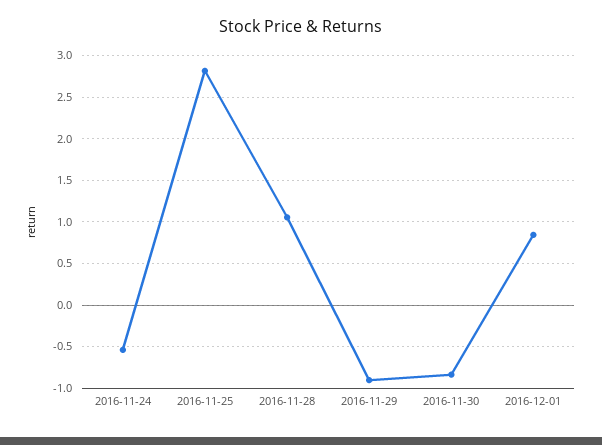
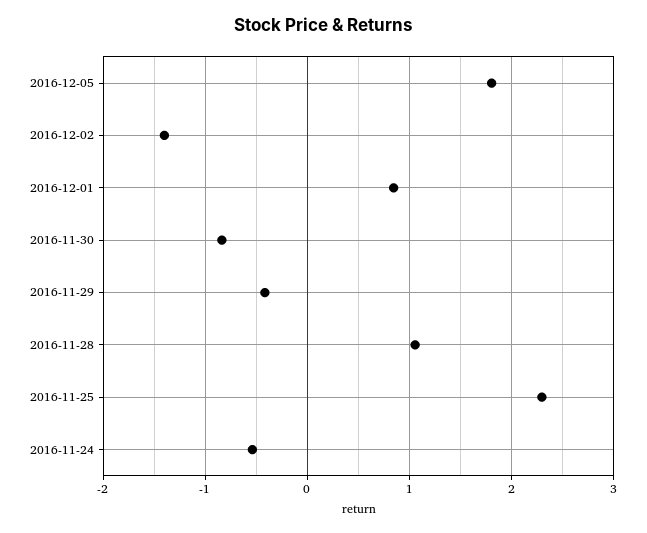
2016-11-25: 2.8 -> 2.3
2016-11-29: -0.9 -> -0.4
2016-12-05: none -> 1.8
2016-12-02: none -> -1.4

